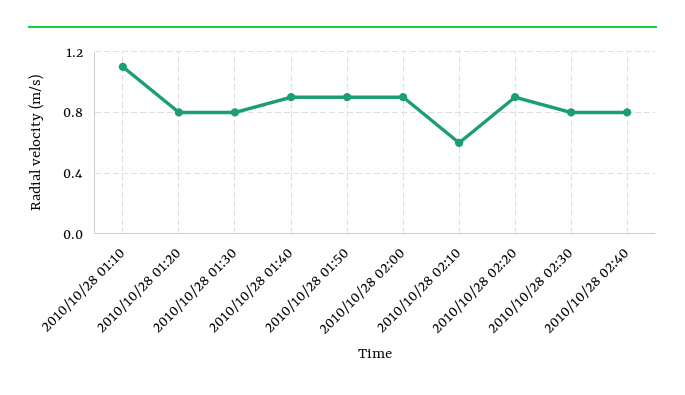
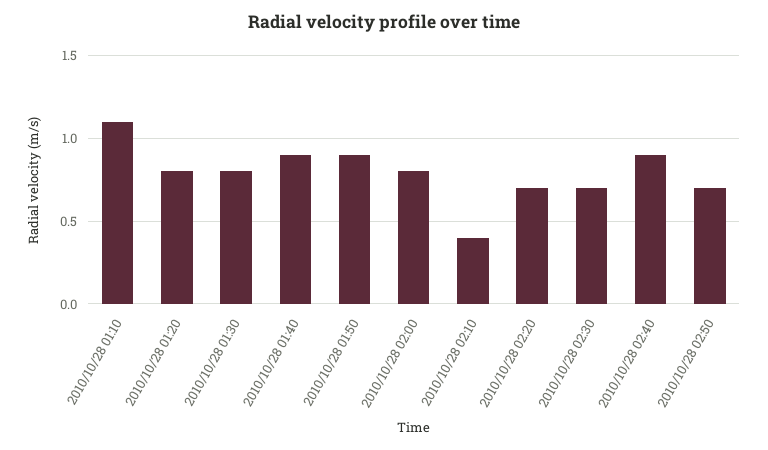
2010/10/28 02:00: 0.9 -> 0.8
2010/10/28 02:10: 0.6 -> 0.4
2010/10/28 02:20: 0.9 -> 0.7
2010/10/28 02:30: 0.8 -> 0.7
2010/10/28 02:40: 0.8 -> 0.9
2010/10/28 02:50: none -> 0.7

